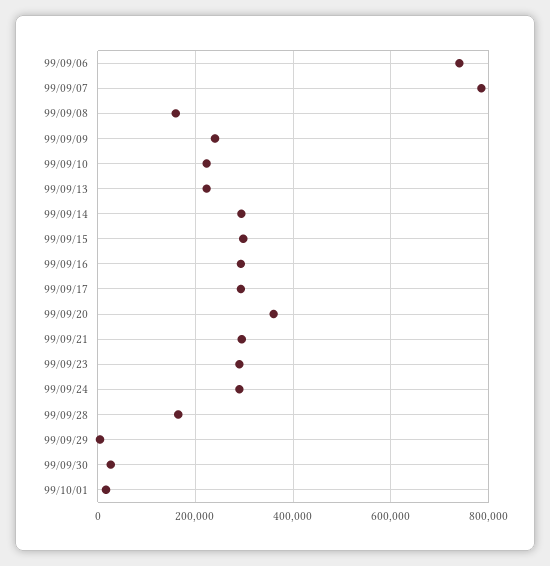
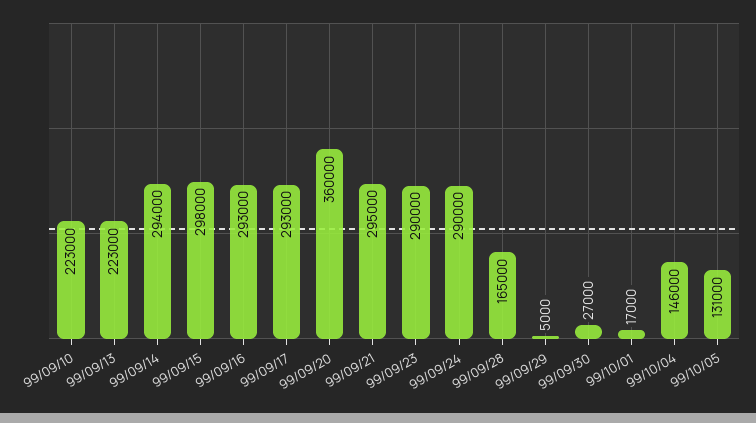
99/09/06: 740000 -> none
99/09/07: 780000 -> none
99/09/08: 160000 -> none
99/09/09: 240000 -> none
99/10/04: none -> 146000
99/10/05: none -> 131000

